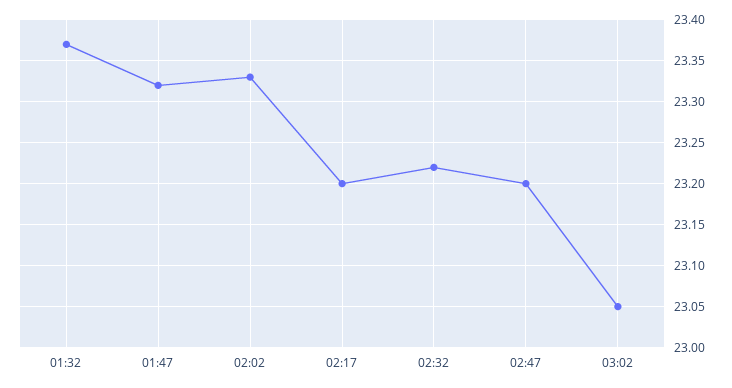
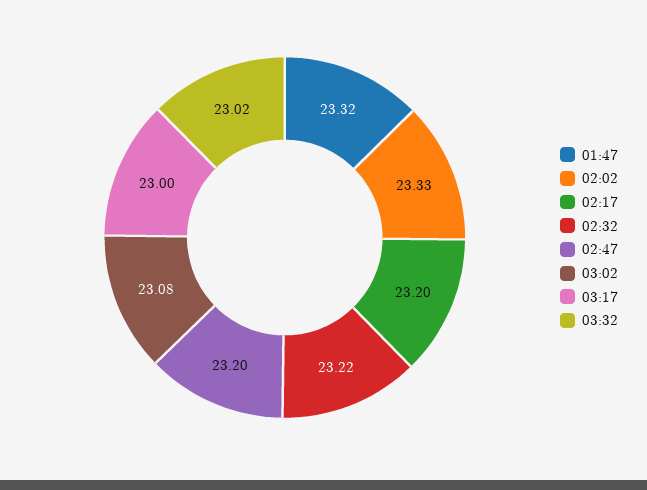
01:32: 23.37 -> none
03:02: 23.05 -> 23.08
03:17: none -> 23
03:32: none -> 23.02

